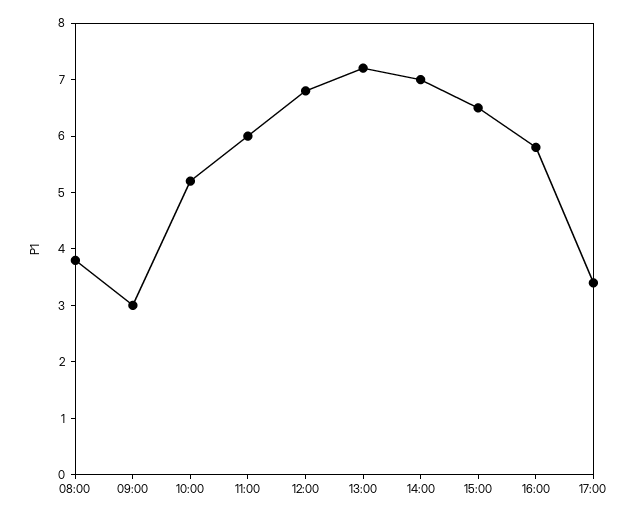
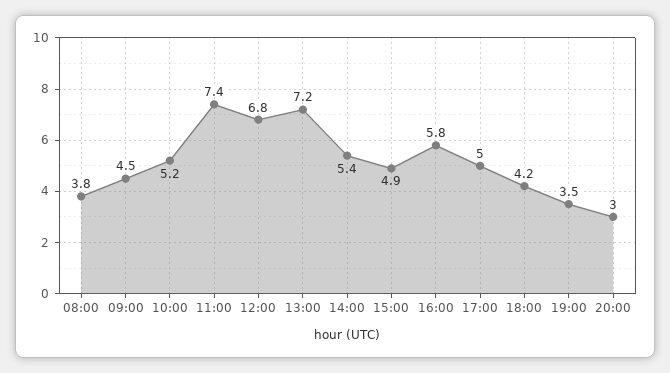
09:00: 3 -> 4.5
11:00: 6 -> 7.4
14:00: 7 -> 5.4
15:00: 6.5 -> 4.9
17:00: 3.5 -> 5
18:00: none -> 4.2
19:00: none -> 3.5
20:00: none -> 3

